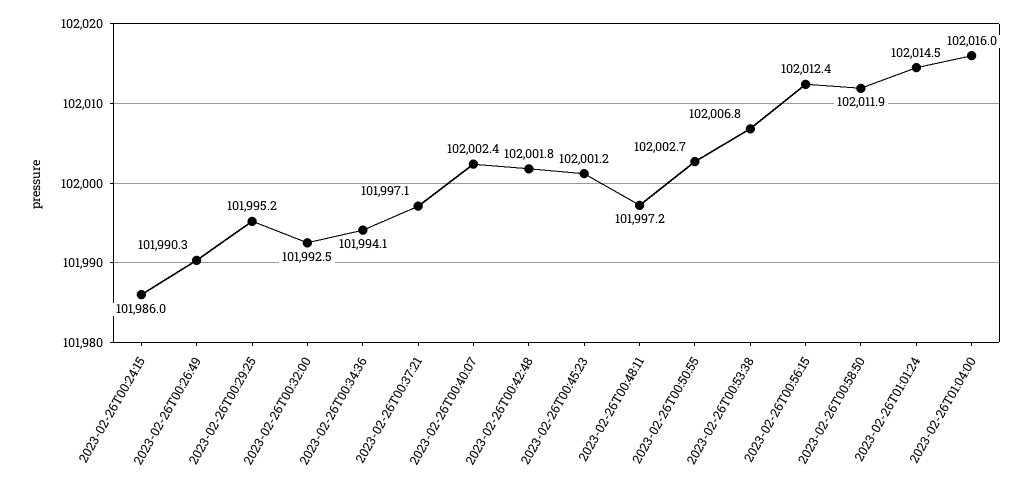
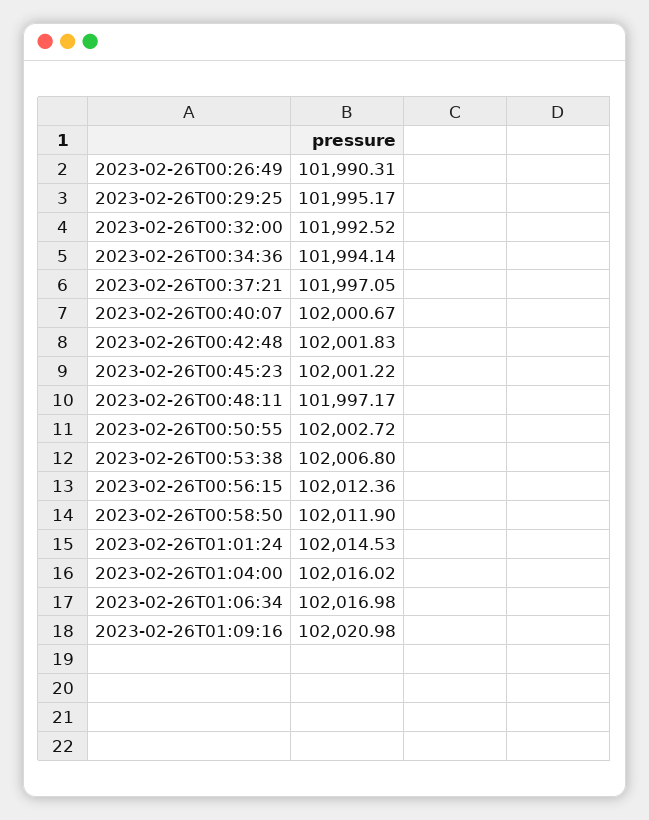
2023-02-26T00:24:15: 101986 -> none
2023-02-26T00:40:07: 102002.4 -> 102000.67
2023-02-26T01:06:34: none -> 102016.98
2023-02-26T01:09:16: none -> 102020.98

